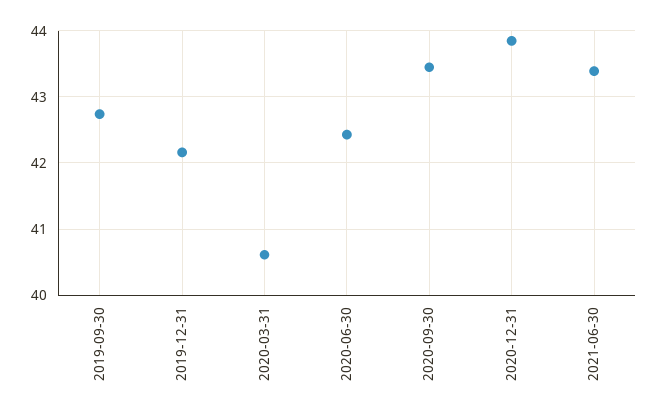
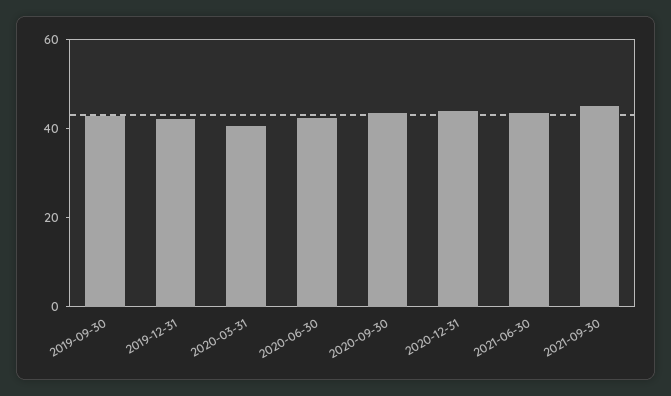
2021-09-30: none -> 45

